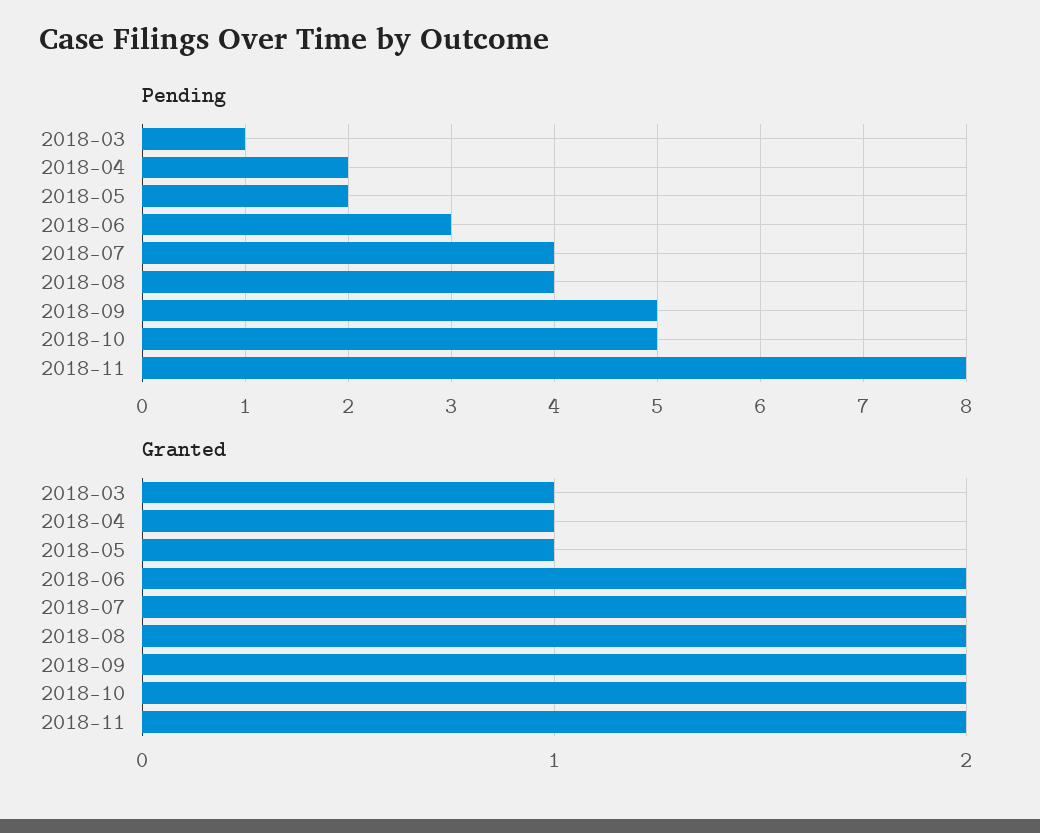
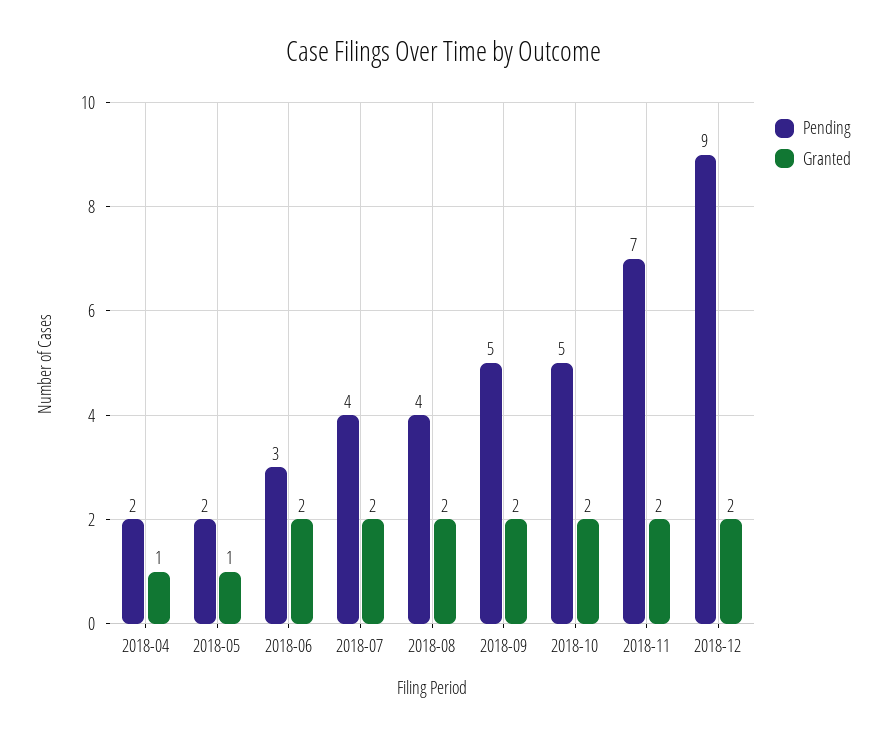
Pending, 2018-03: 1 -> none
Pending, 2018-11: 8 -> 7
Granted, 2018-03: 1 -> none
Pending, 2018-12: none -> 9
Granted, 2018-12: none -> 2

